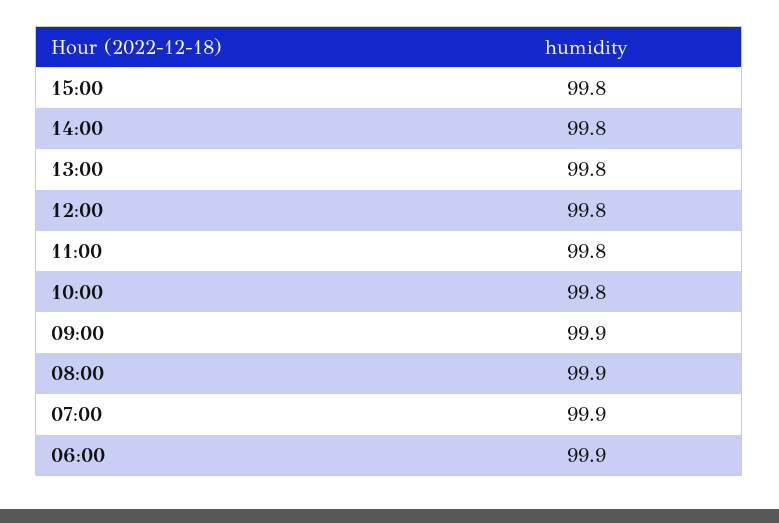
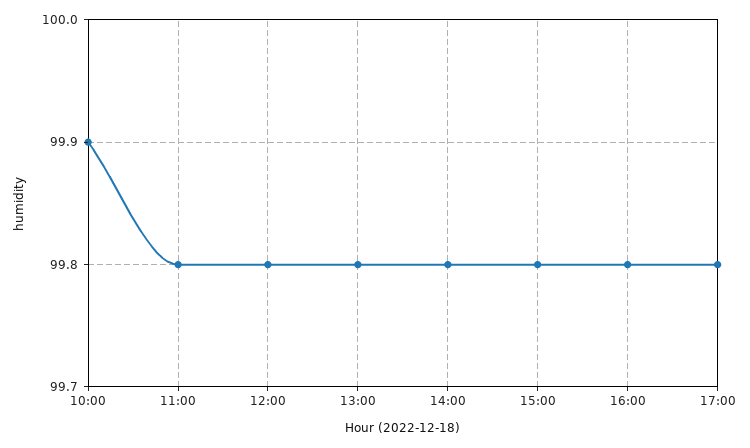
10:00: 99.8 -> 99.9
09:00: 99.9 -> none
08:00: 99.9 -> none
07:00: 99.9 -> none
06:00: 99.9 -> none
16:00: none -> 99.8
17:00: none -> 99.8

